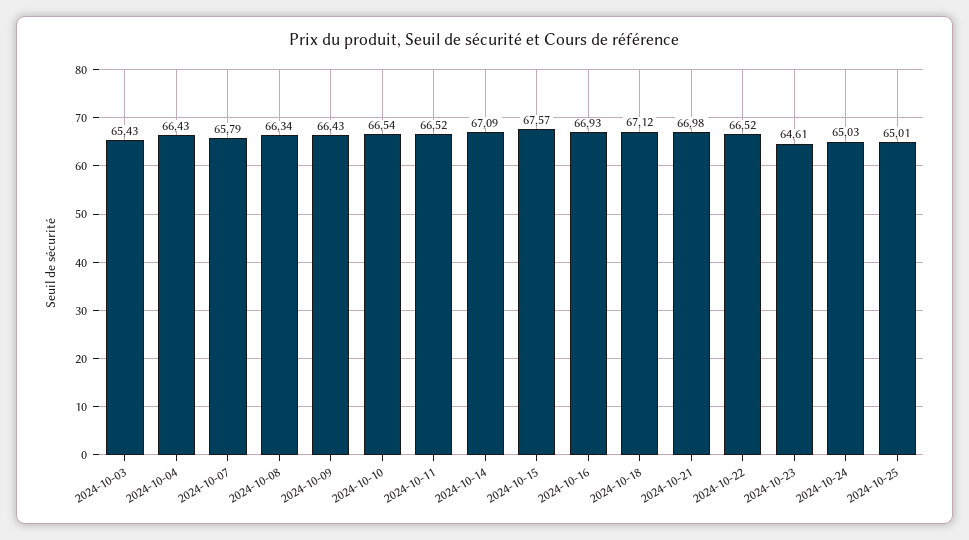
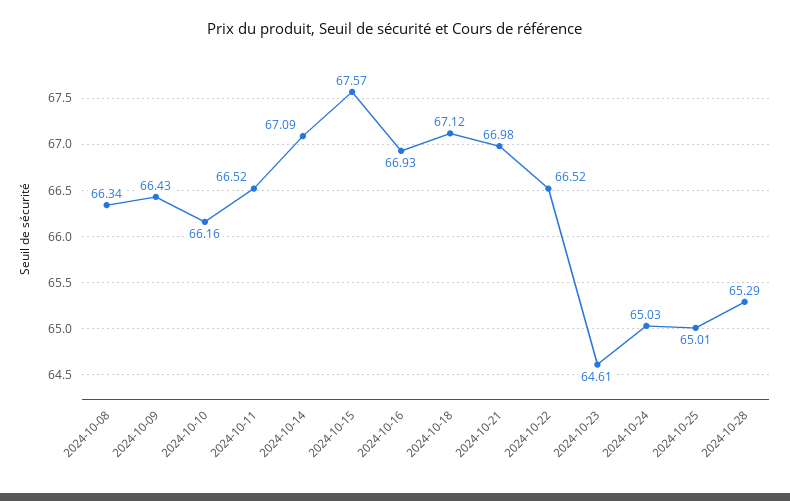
2024-10-03: 65.43 -> none
2024-10-04: 66.43 -> none
2024-10-07: 65.79 -> none
2024-10-10: 66.54 -> 66.16
2024-10-28: none -> 65.29

